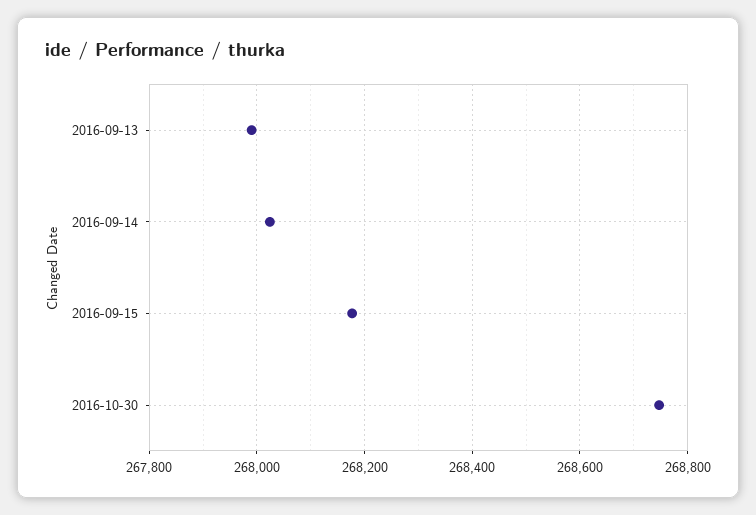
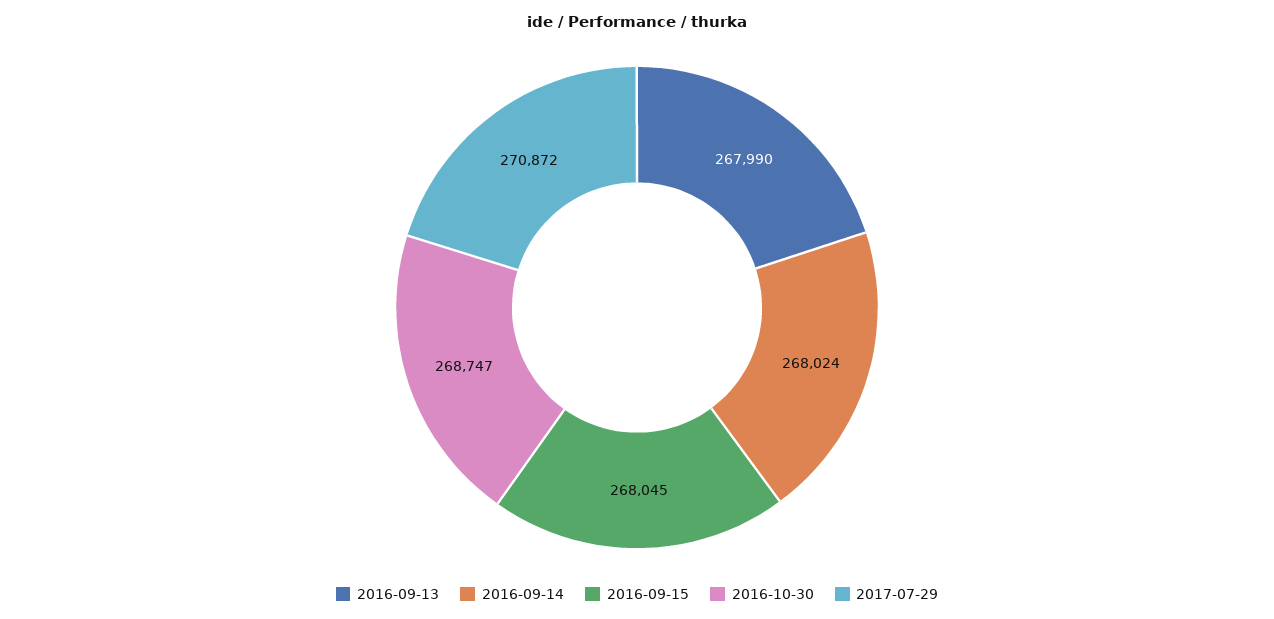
2016-09-15: 268180 -> 268045
2017-07-29: none -> 270872

